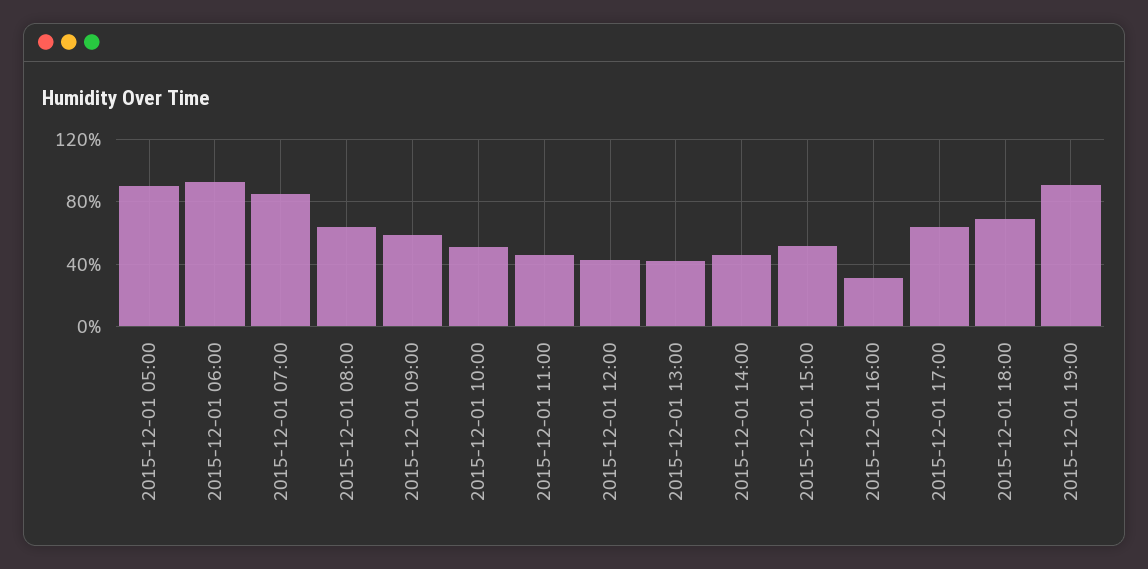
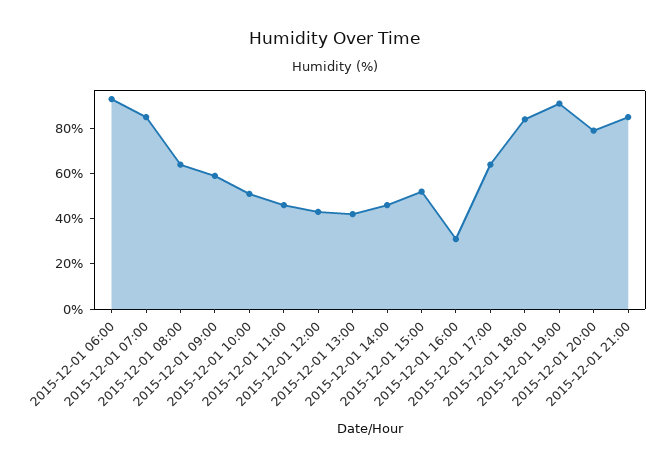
2015-12-01 05:00: 90 -> none
2015-12-01 18:00: 70 -> 85
2015-12-01 20:00: none -> 80
2015-12-01 21:00: none -> 85

